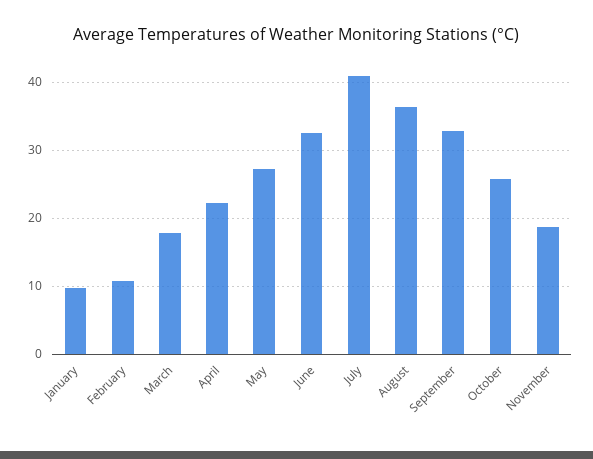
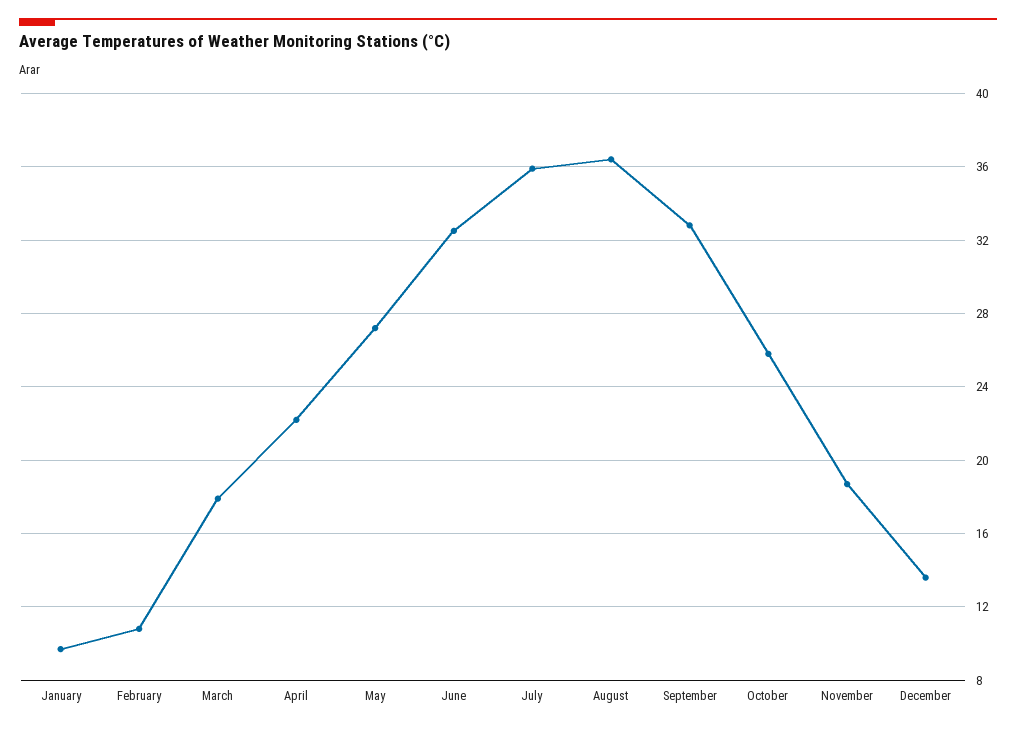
July: 41 -> 36
December: none -> 13.5

